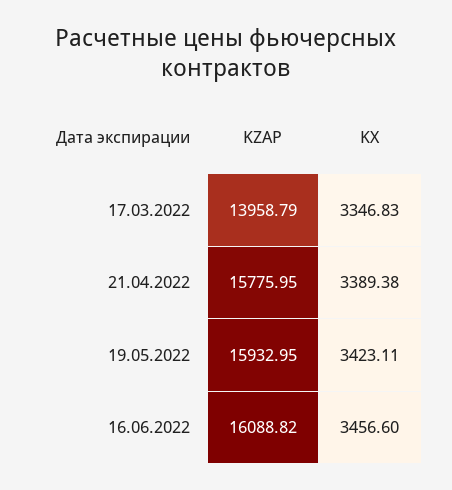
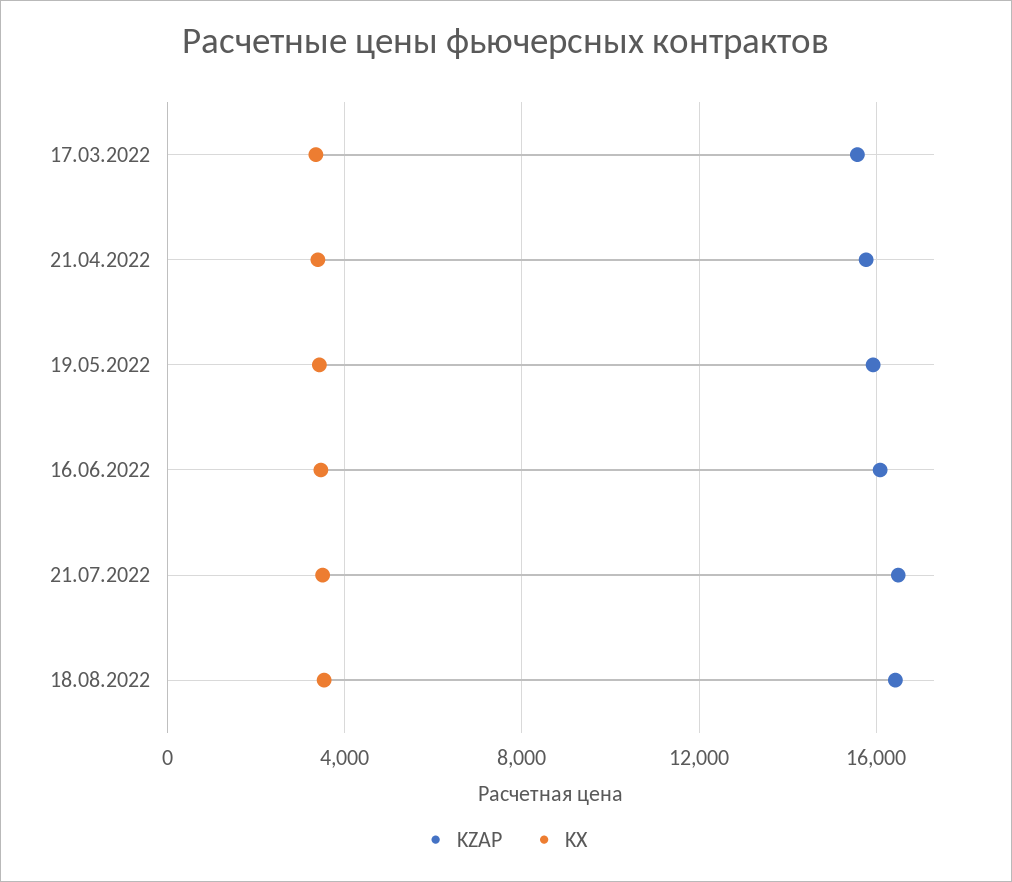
KZAP, 17.03.2022: 13958.79 -> 15500
KZAP, 21.07.2022: none -> 16500
KX, 21.07.2022: none -> 3500
KZAP, 18.08.2022: none -> 16500
KX, 18.08.2022: none -> 3500

